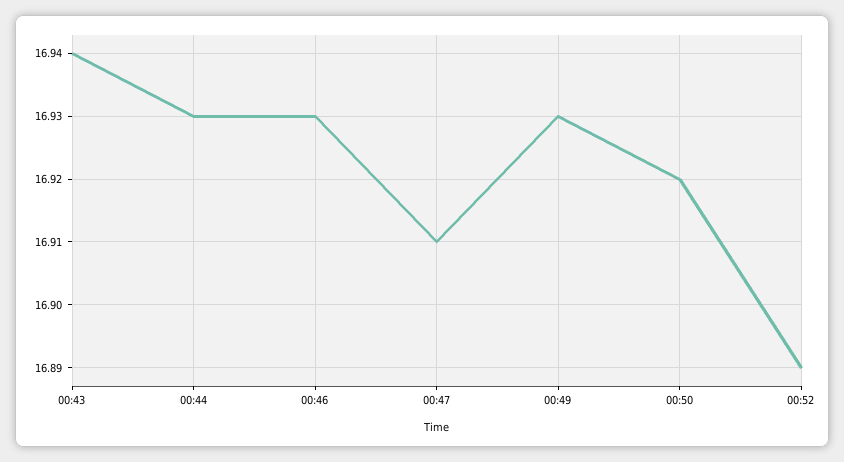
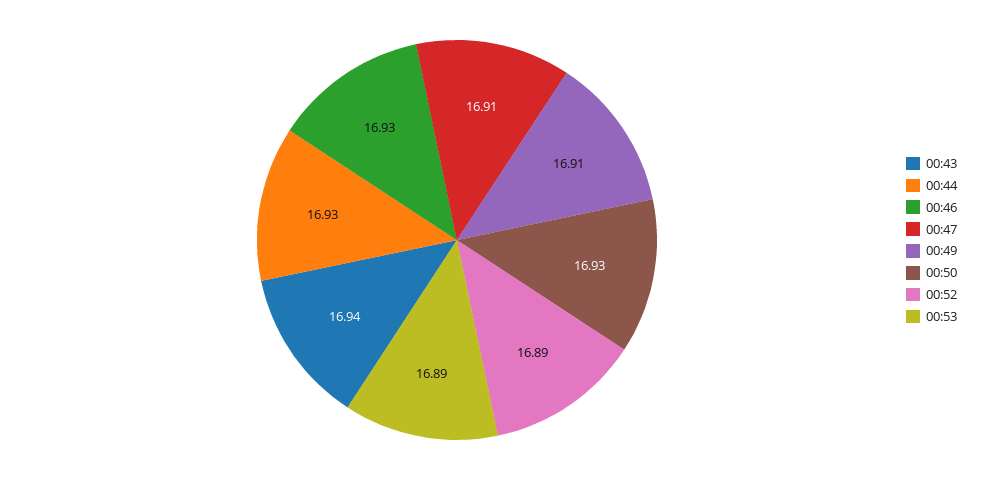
00:49: 16.93 -> 16.91
00:50: 16.92 -> 16.93
00:53: none -> 16.89

